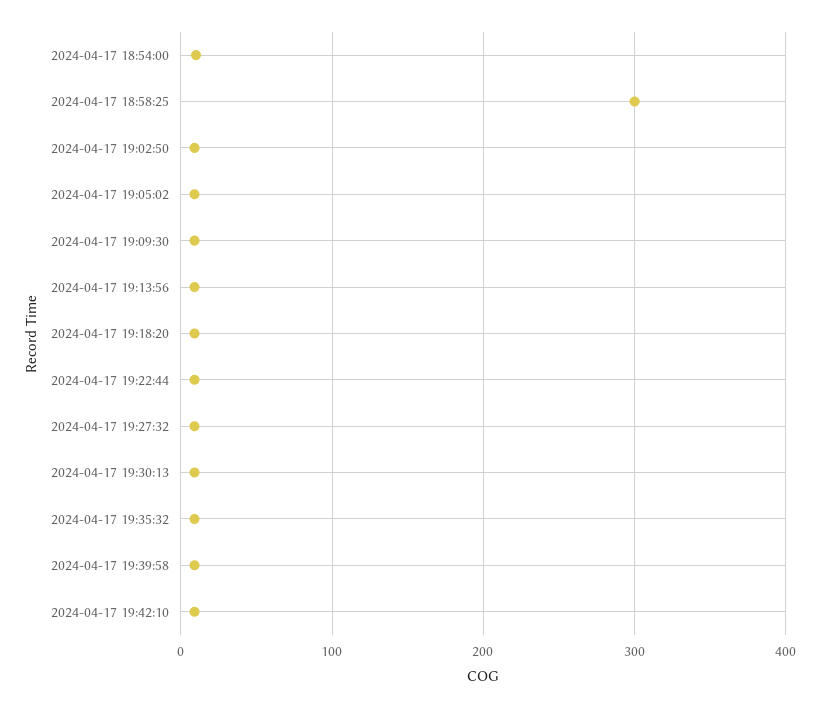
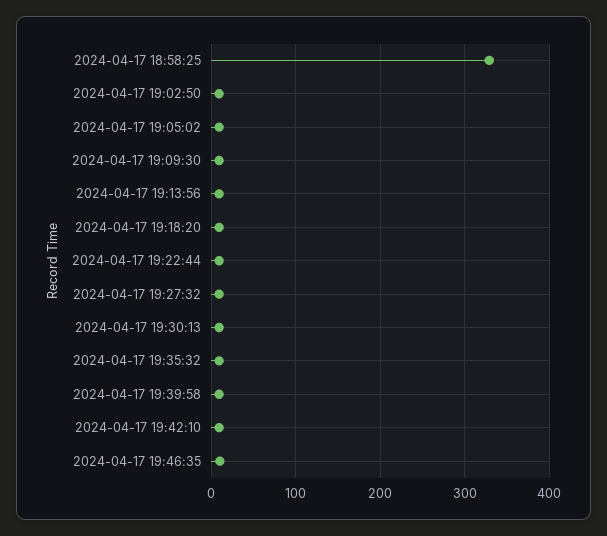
2024-04-17 18:54:00: 10 -> none
2024-04-17 18:58:25: 300 -> 330
2024-04-17 19:46:35: none -> 10

